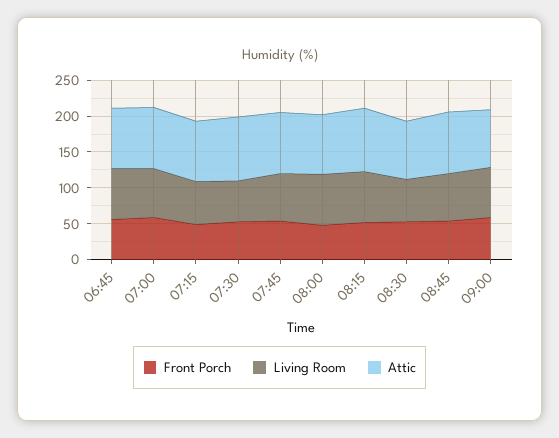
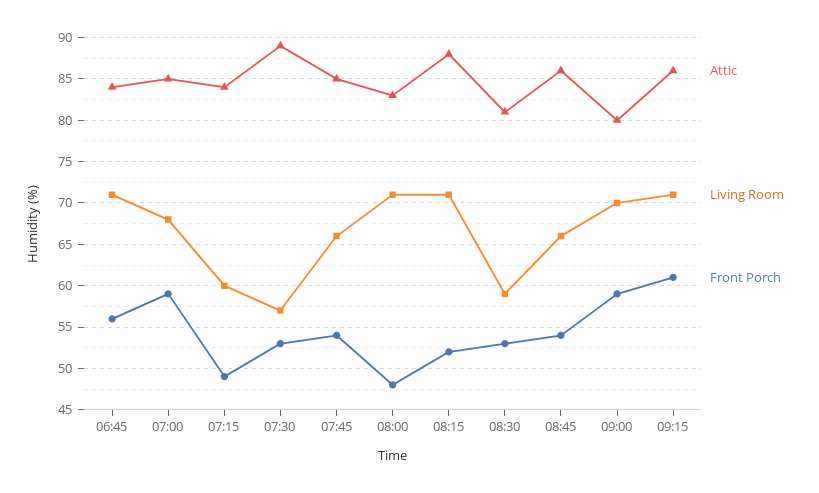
Attic, 09:15: none -> 86
Living Room, 09:15: none -> 71
Front Porch, 09:15: none -> 61

